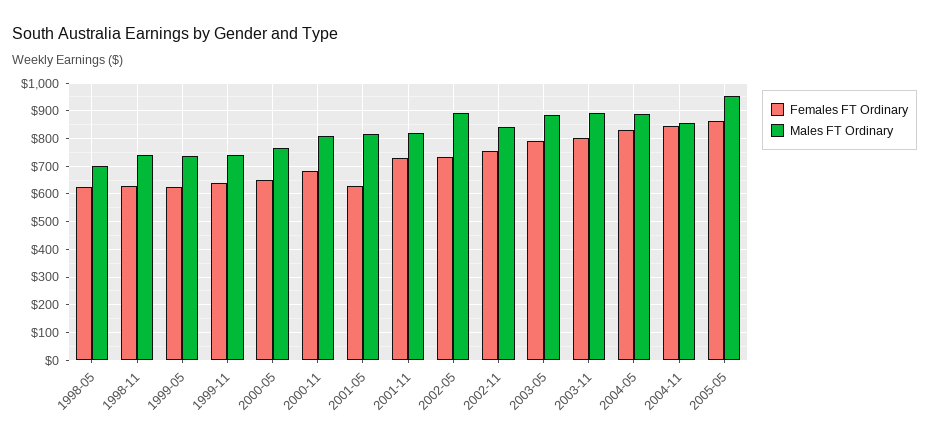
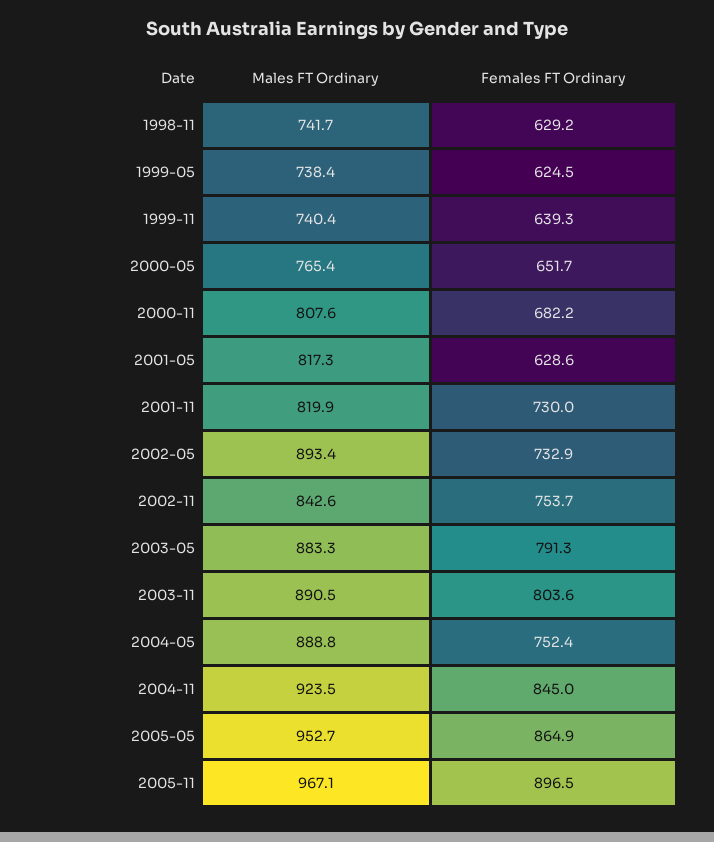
Females FT Ordinary, 1998-05: 625 -> none
Males FT Ordinary, 1998-05: 700 -> none
Females FT Ordinary, 2004-05: 825 -> 752.4
Males FT Ordinary, 2004-11: 850 -> 923.5
Males FT Ordinary, 2005-11: none -> 967.1
Females FT Ordinary, 2005-11: none -> 896.5

